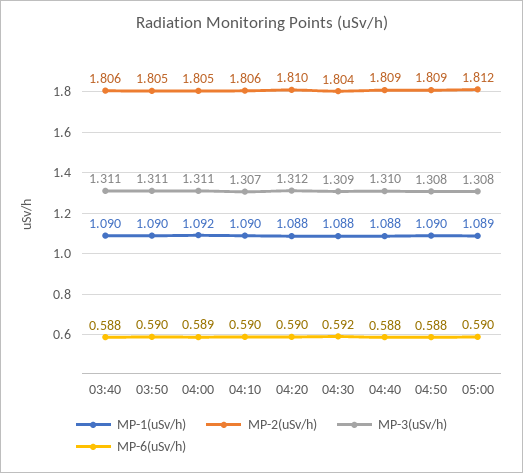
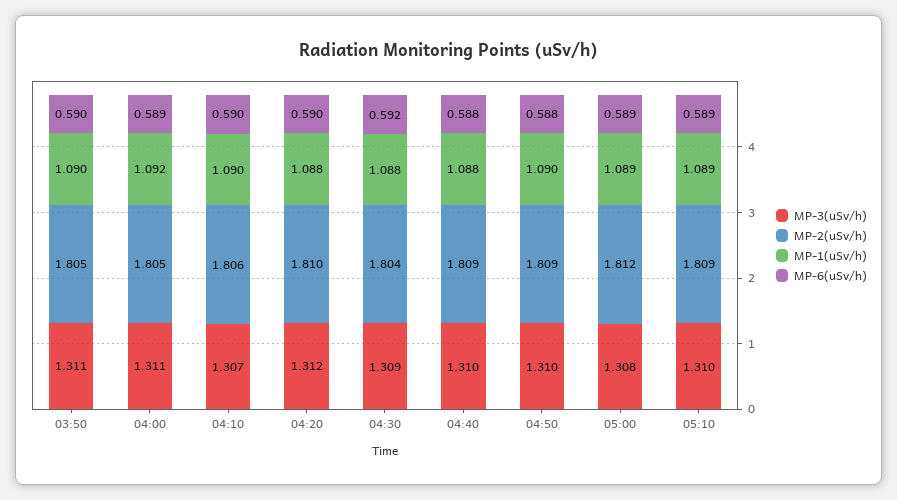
MP-1(uSv/h), 03:40: 1.09 -> none
MP-2(uSv/h), 03:40: 1.806 -> none
MP-3(uSv/h), 03:40: 1.311 -> none
MP-6(uSv/h), 03:40: 0.588 -> none
MP-3(uSv/h), 04:50: 1.308 -> 1.31
MP-6(uSv/h), 05:00: 0.59 -> 0.589
MP-3(uSv/h), 05:10: none -> 1.31
MP-2(uSv/h), 05:10: none -> 1.809
MP-1(uSv/h), 05:10: none -> 1.089
MP-6(uSv/h), 05:10: none -> 0.589

